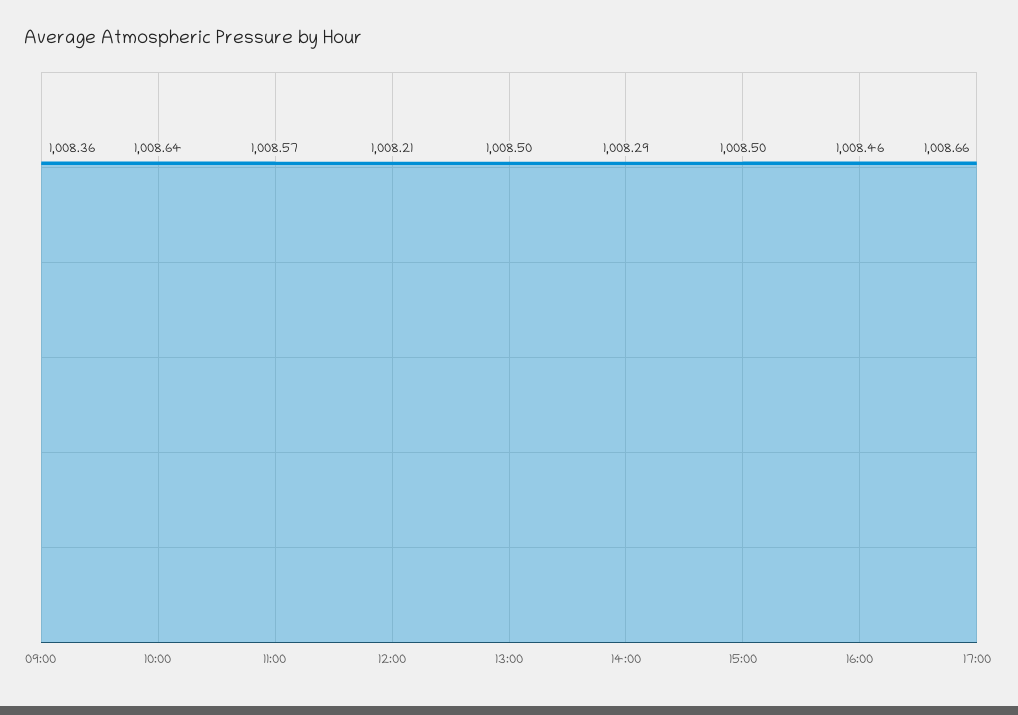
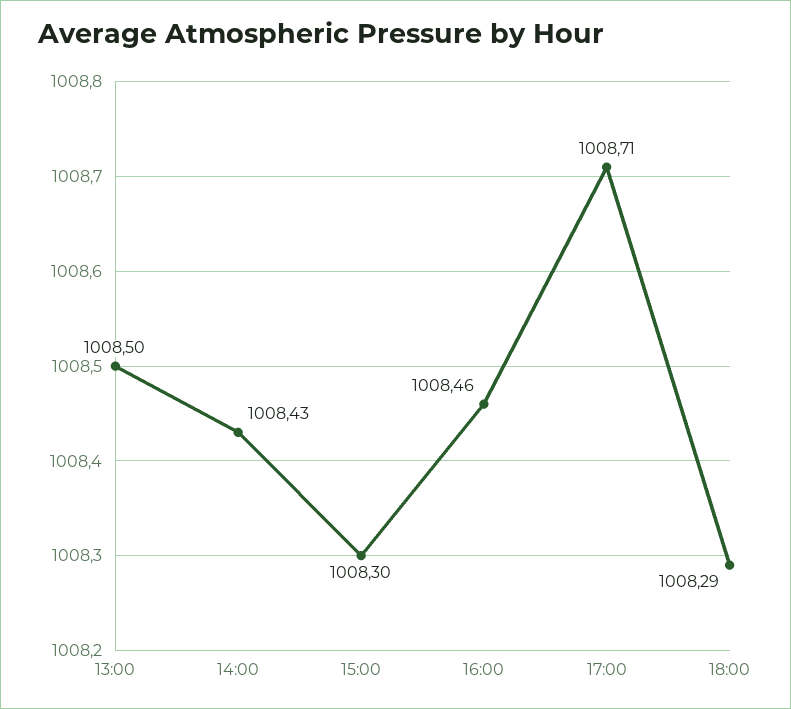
09:00: 1008.36 -> none
10:00: 1008.64 -> none
11:00: 1008.57 -> none
12:00: 1008.21 -> none
14:00: 1008.29 -> 1008.43
15:00: 1008.5 -> 1008.3
17:00: 1008.66 -> 1008.71
18:00: none -> 1008.29

